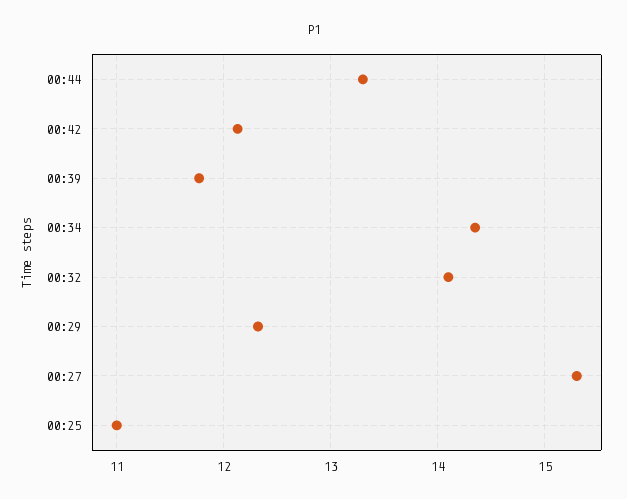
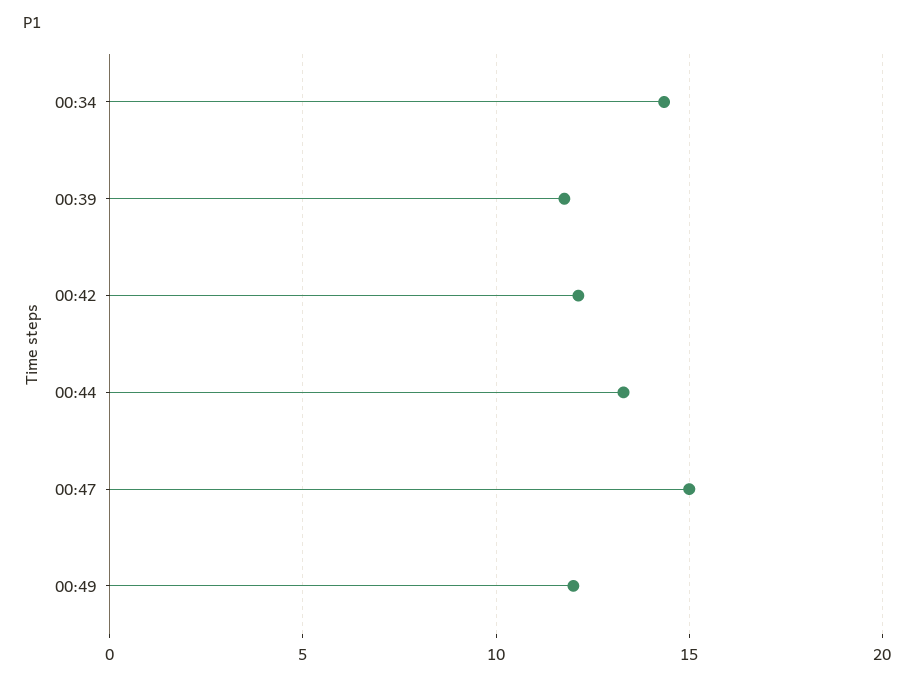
00:32: 14.1 -> none
00:29: 12.3 -> none
00:27: 15.3 -> none
00:25: 11 -> none
00:47: none -> 15
00:49: none -> 12

